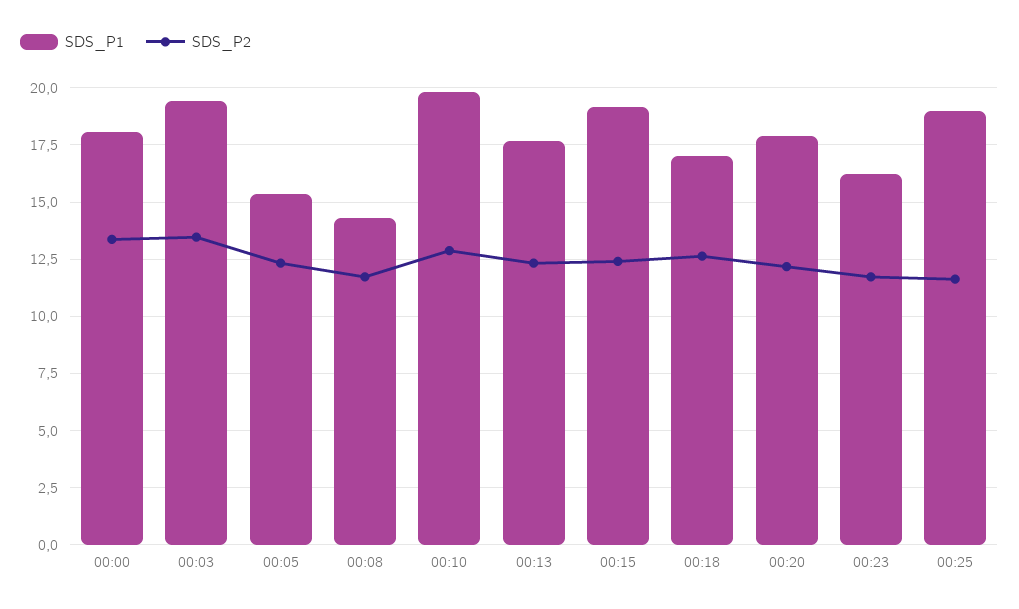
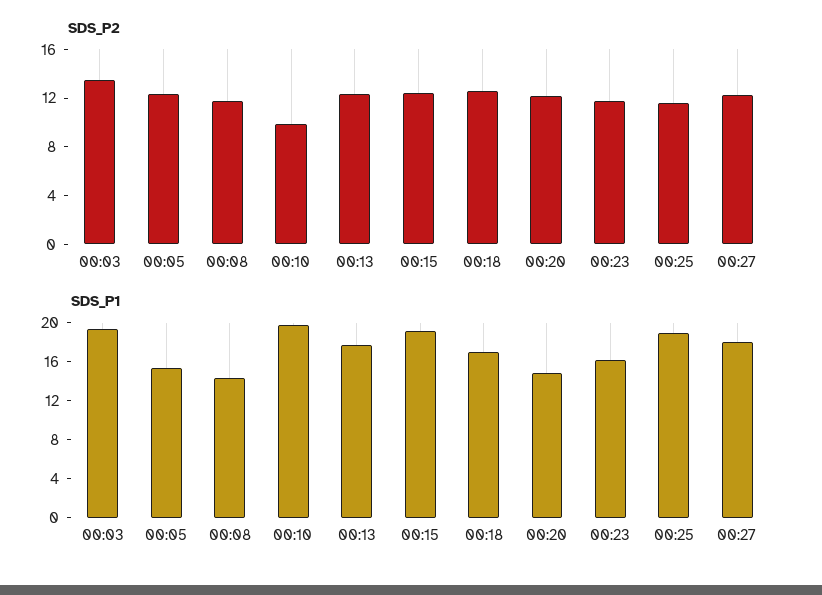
SDS_P1, 00:00: 18 -> none
SDS_P2, 00:00: 13.5 -> none
SDS_P2, 00:10: 13 -> 10
SDS_P1, 00:20: 18 -> 15
SDS_P2, 00:27: none -> 12
SDS_P1, 00:27: none -> 18

